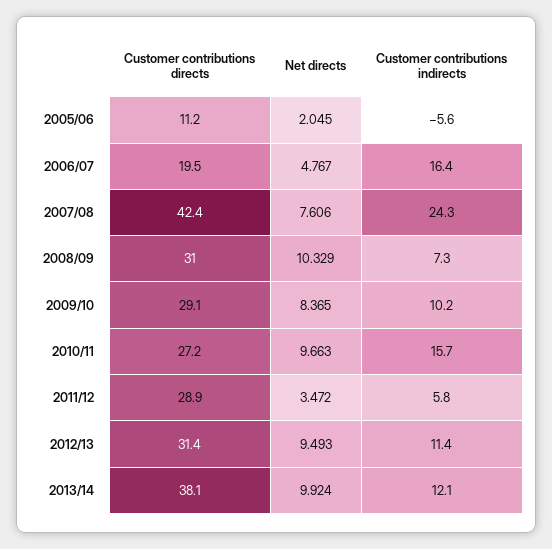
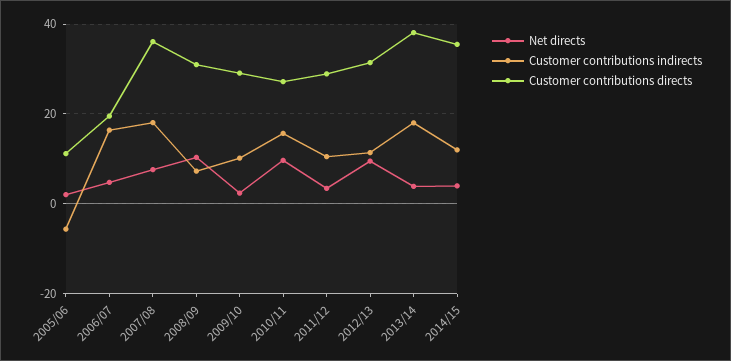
Customer contributions directs, 2007/08: 42.4 -> 36
Customer contributions indirects, 2007/08: 24.3 -> 18
Net directs, 2009/10: 8.365 -> 2
Customer contributions indirects, 2011/12: 5.8 -> 10
Net directs, 2013/14: 9.924 -> 4
Customer contributions indirects, 2013/14: 12.1 -> 18
Net directs, 2014/15: none -> 4
Customer contributions indirects, 2014/15: none -> 12
Customer contributions directs, 2014/15: none -> 36

